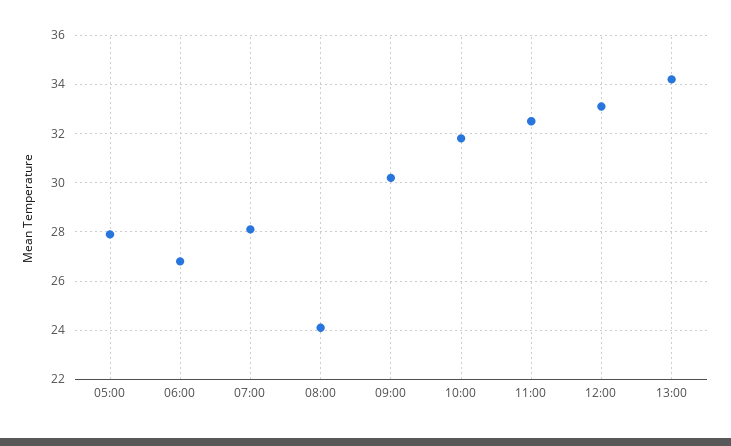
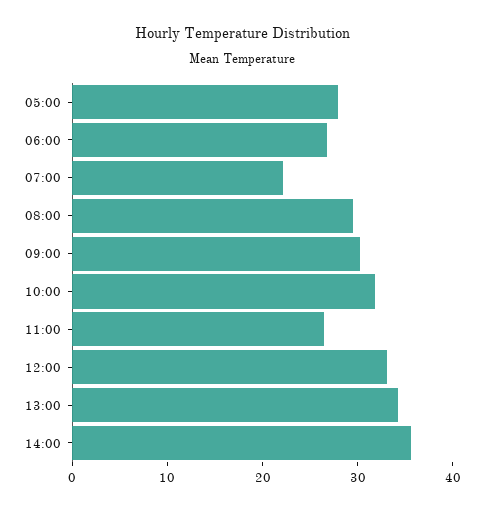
07:00: 28 -> 22
08:00: 24 -> 30
11:00: 32.5 -> 26
14:00: none -> 36

